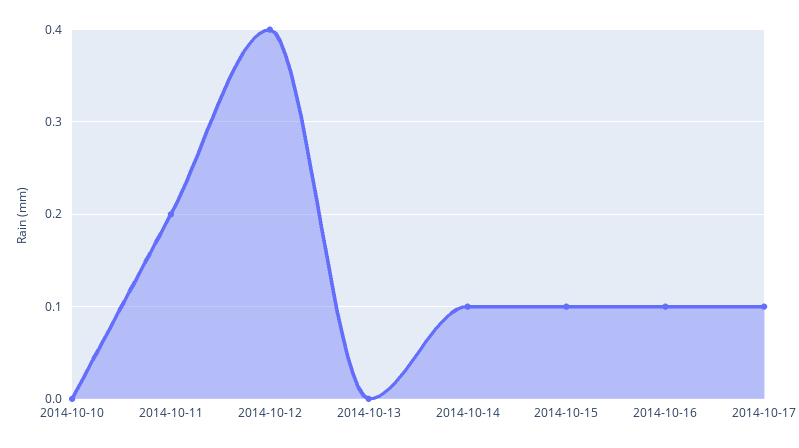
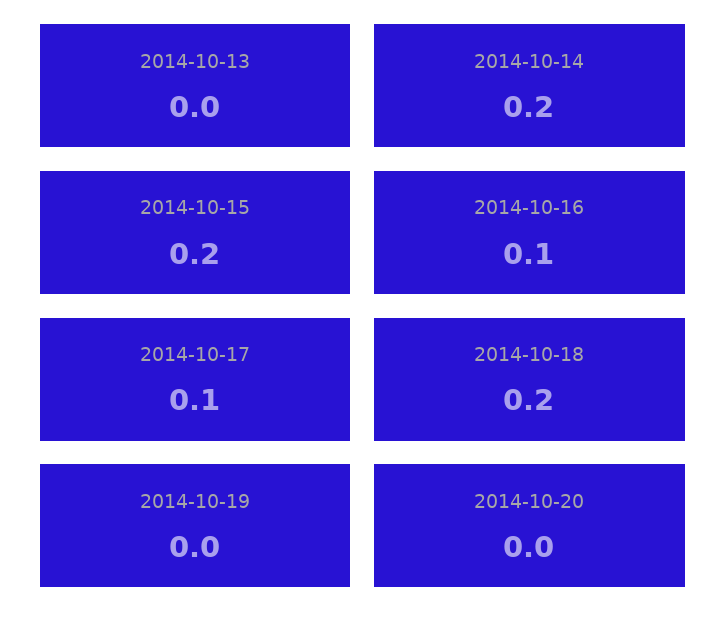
2014-10-10: 0 -> none
2014-10-11: 0.2 -> none
2014-10-12: 0.4 -> none
2014-10-14: 0.1 -> 0.2
2014-10-15: 0.1 -> 0.2
2014-10-18: none -> 0.2
2014-10-19: none -> 0
2014-10-20: none -> 0

